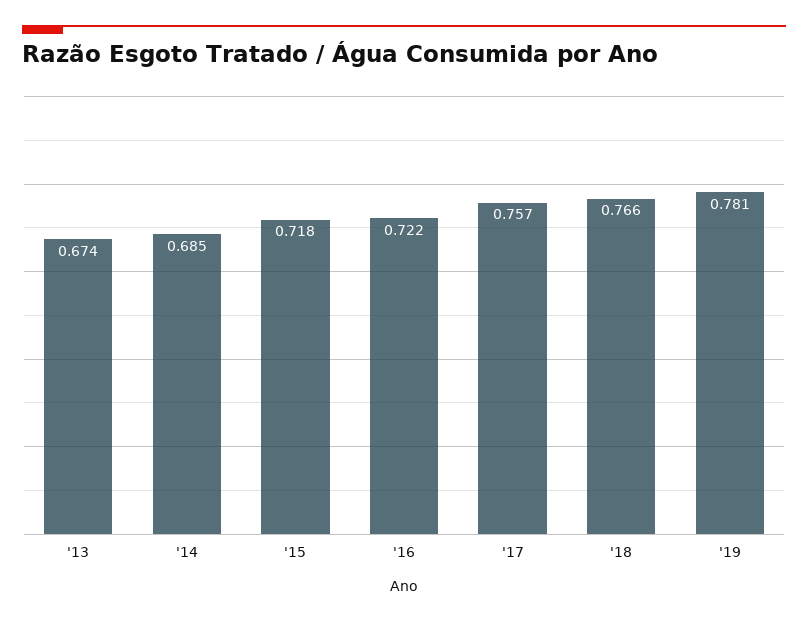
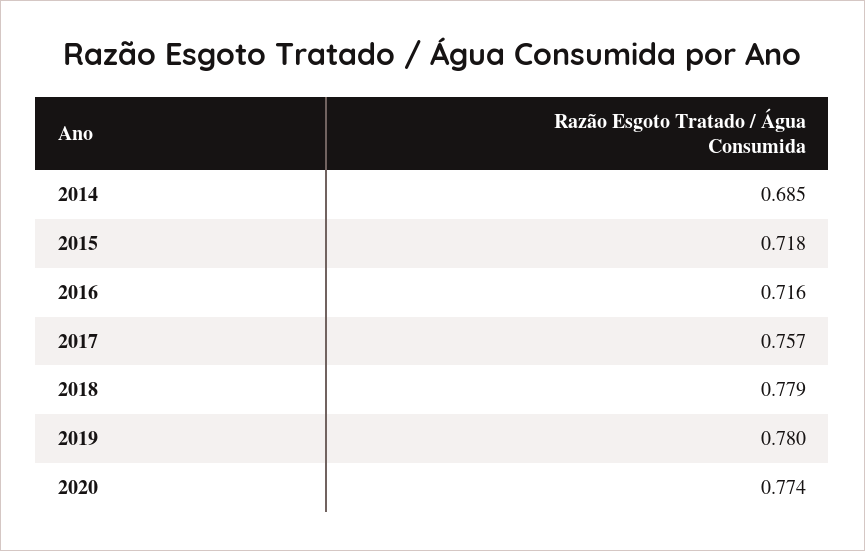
'13: 0.674 -> none
'16: 0.722 -> 0.716
'18: 0.766 -> 0.779
'19: 0.781 -> 0.78
2020: none -> 0.774

